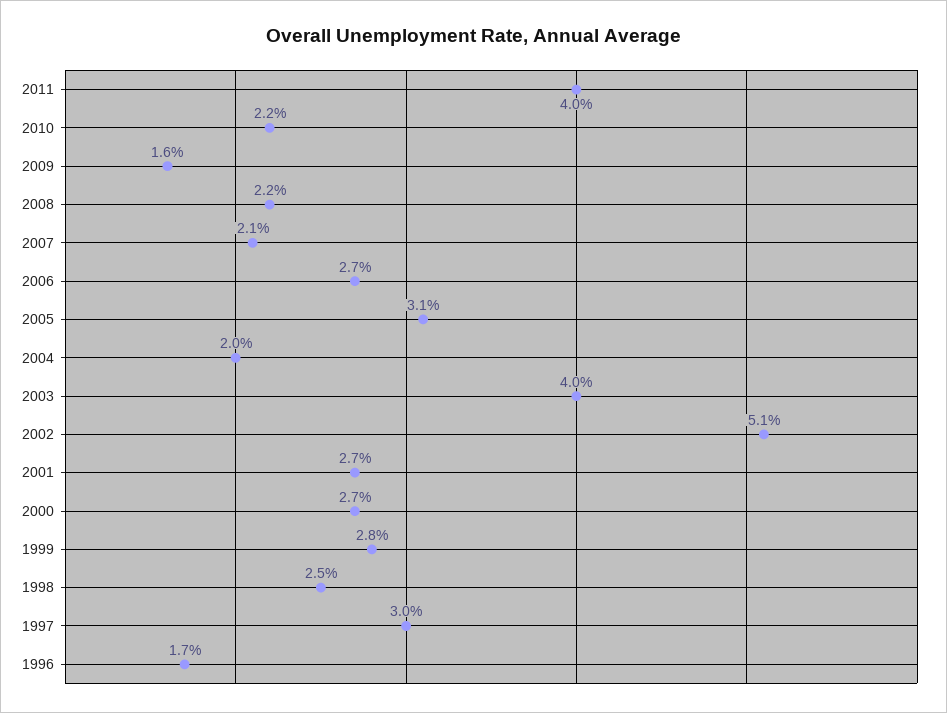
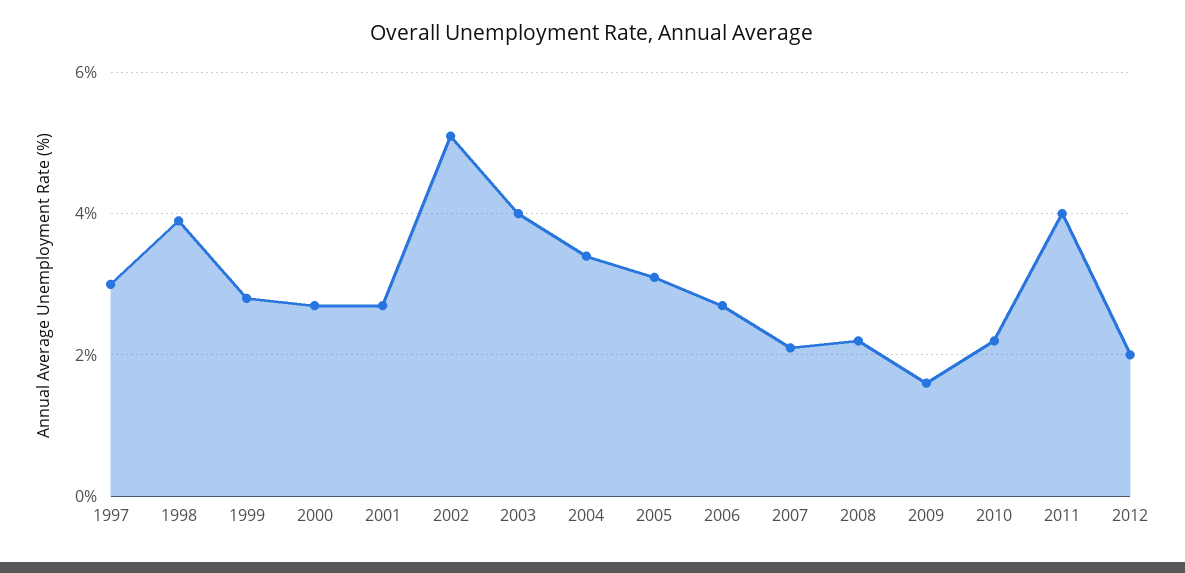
2004: 2 -> 3.5
1998: 2.5 -> 4
1996: 1.7 -> none
2012: none -> 2

